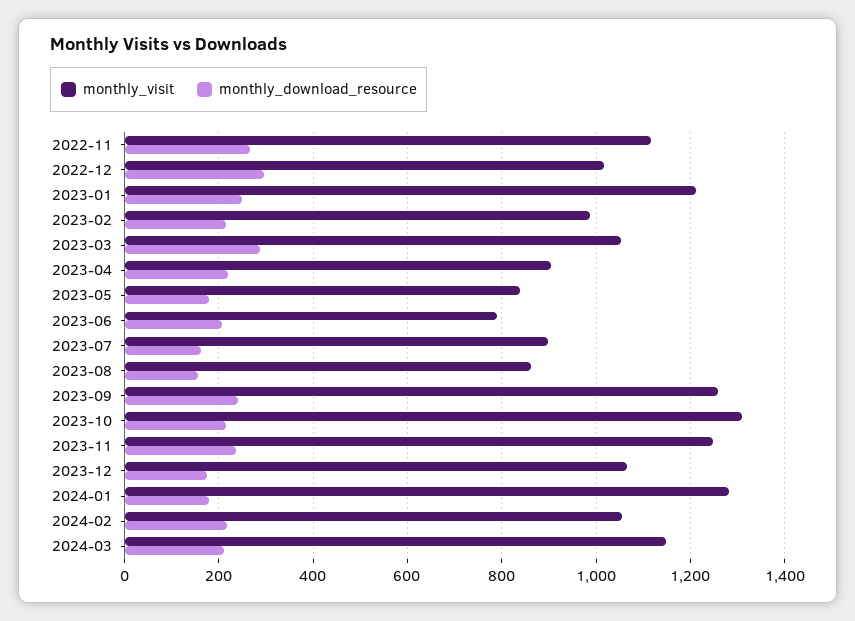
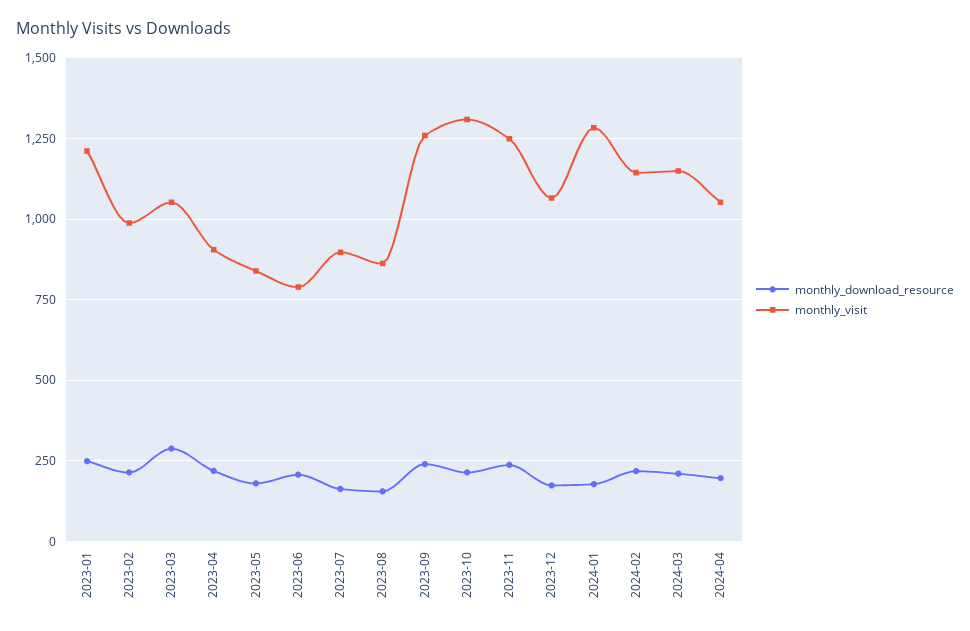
monthly_visit, 2022-11: 1120 -> none
monthly_download_resource, 2022-11: 260 -> none
monthly_visit, 2022-12: 1020 -> none
monthly_download_resource, 2022-12: 300 -> none
monthly_visit, 2024-02: 1060 -> 1150
monthly_download_resource, 2024-04: none -> 200
monthly_visit, 2024-04: none -> 1050

